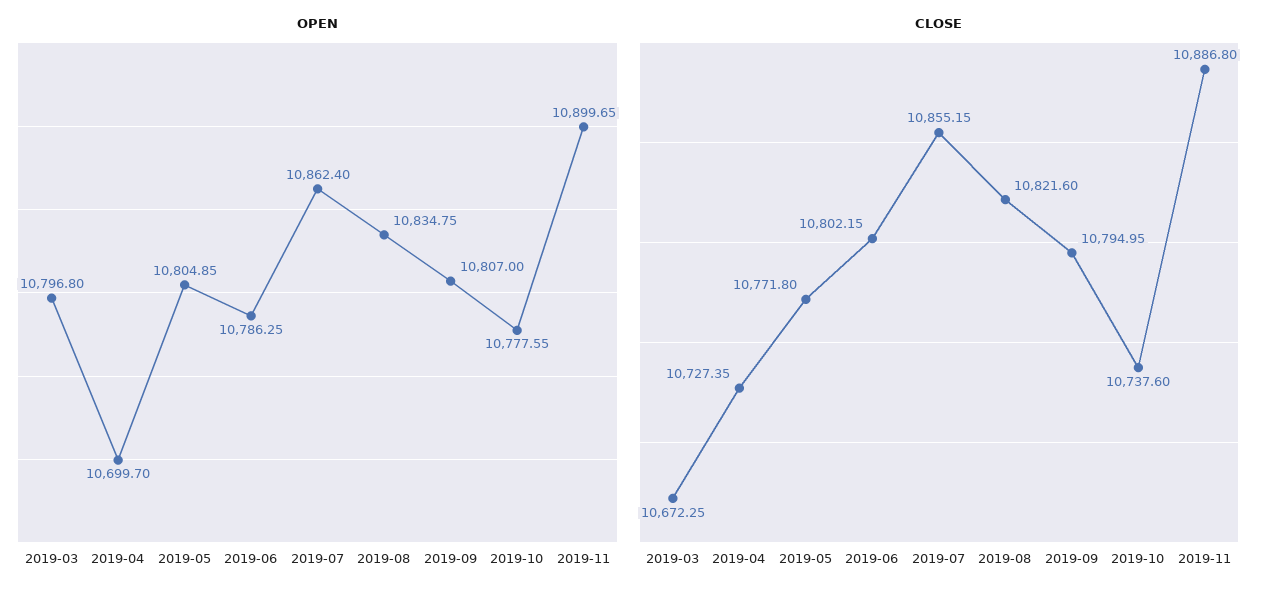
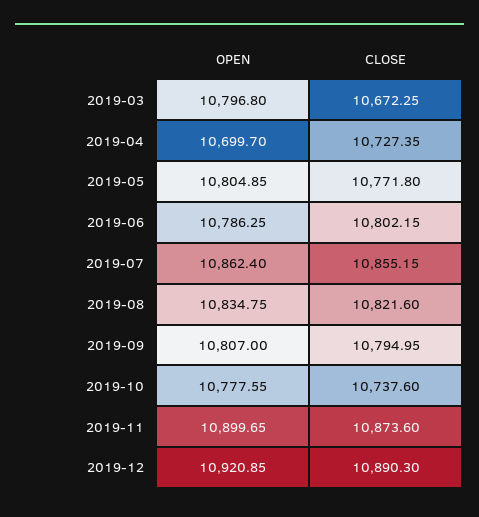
CLOSE, 2019-11: 10886.8 -> 10873.6
OPEN, 2019-12: none -> 10920.85
CLOSE, 2019-12: none -> 10890.3

